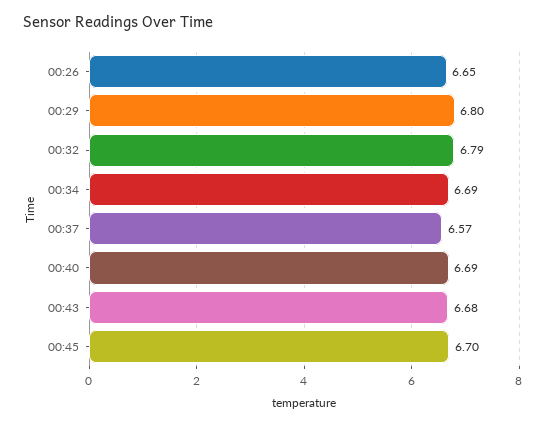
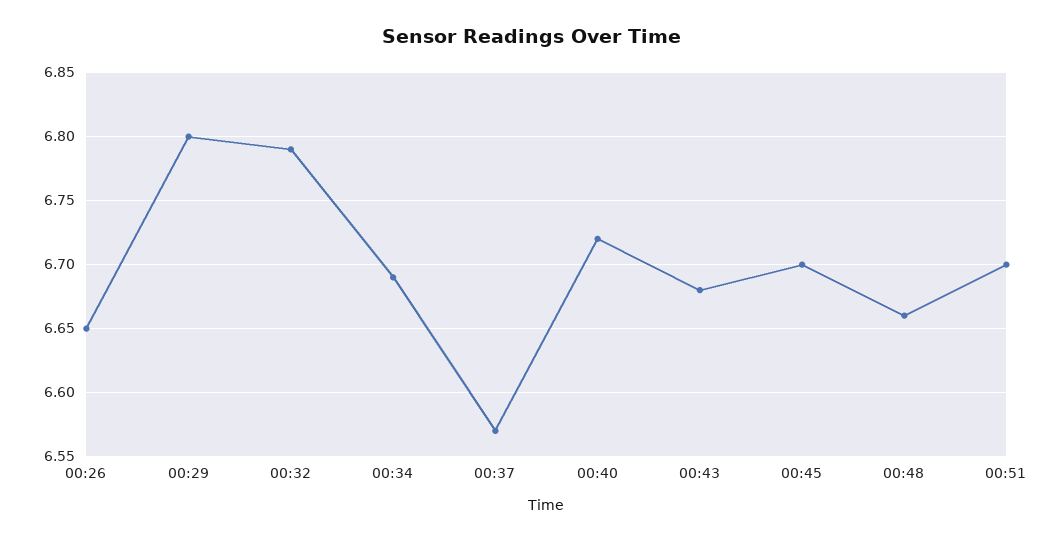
00:40: 6.69 -> 6.72
00:48: none -> 6.66
00:51: none -> 6.7

